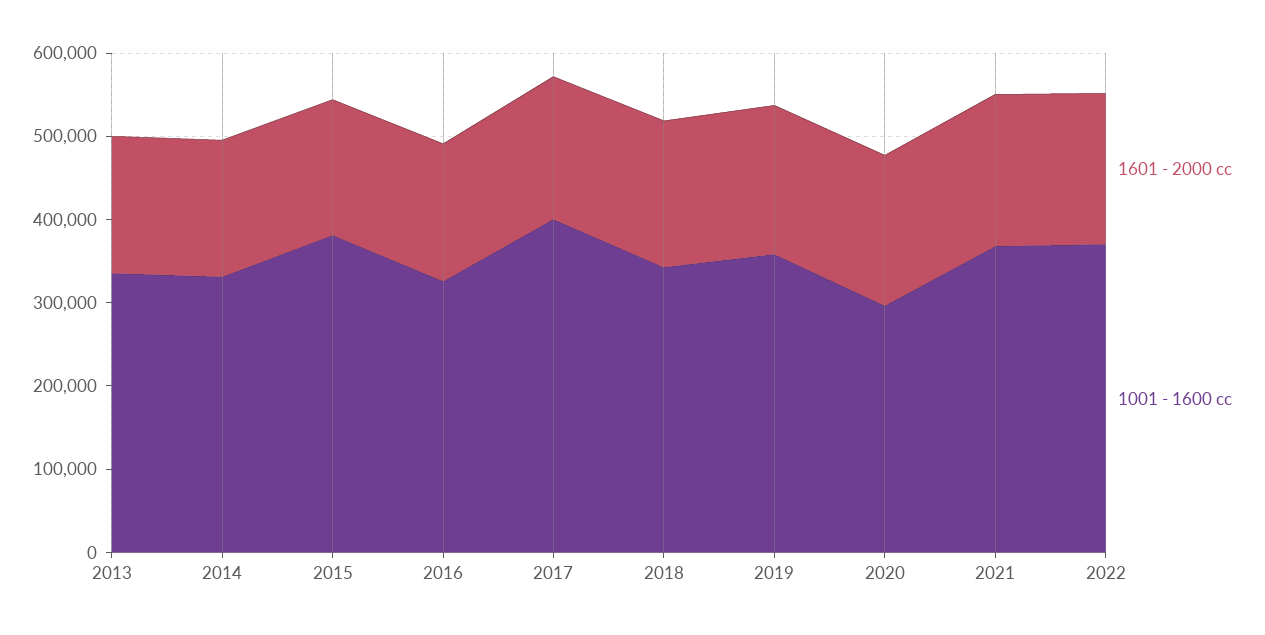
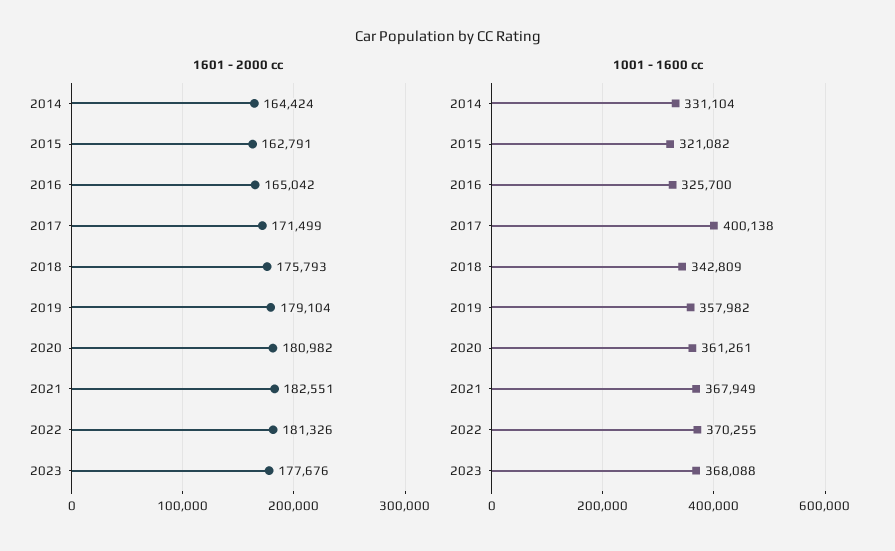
1601 - 2000 cc, 2013: 160000 -> none
1001 - 1600 cc, 2013: 340000 -> none
1001 - 1600 cc, 2015: 380000 -> 321082
1001 - 1600 cc, 2020: 300000 -> 361261
1601 - 2000 cc, 2023: none -> 177676
1001 - 1600 cc, 2023: none -> 368088

